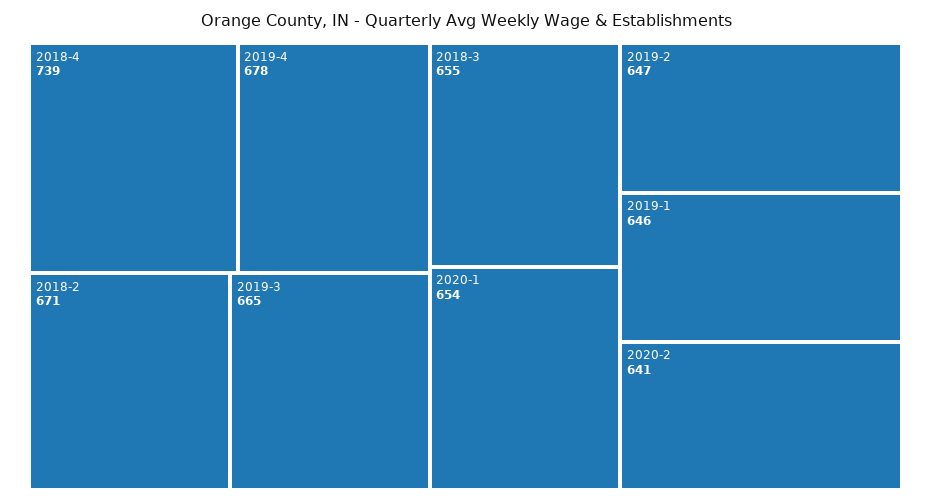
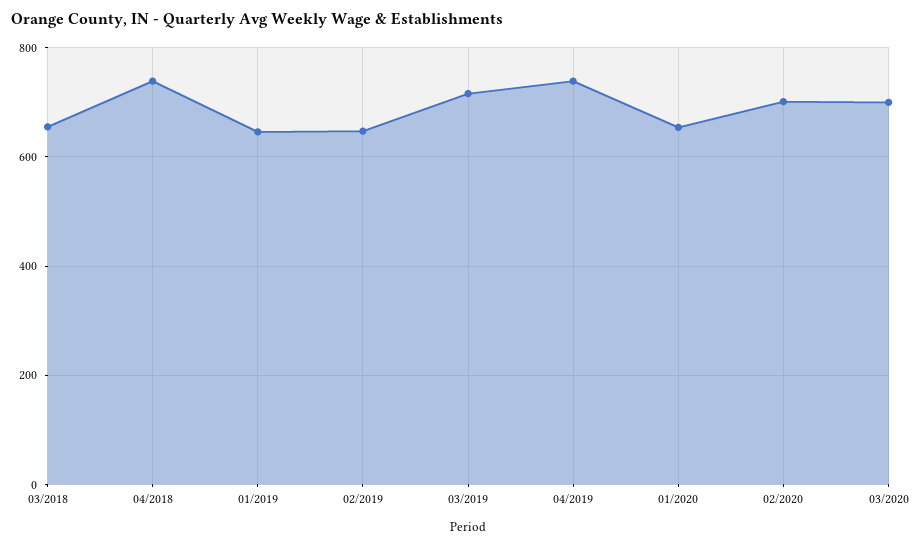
2019-4: 678 -> 740
2018-2: 671 -> none
2019-3: 665 -> 720
2020-2: 641 -> 700
03/2020: none -> 700

